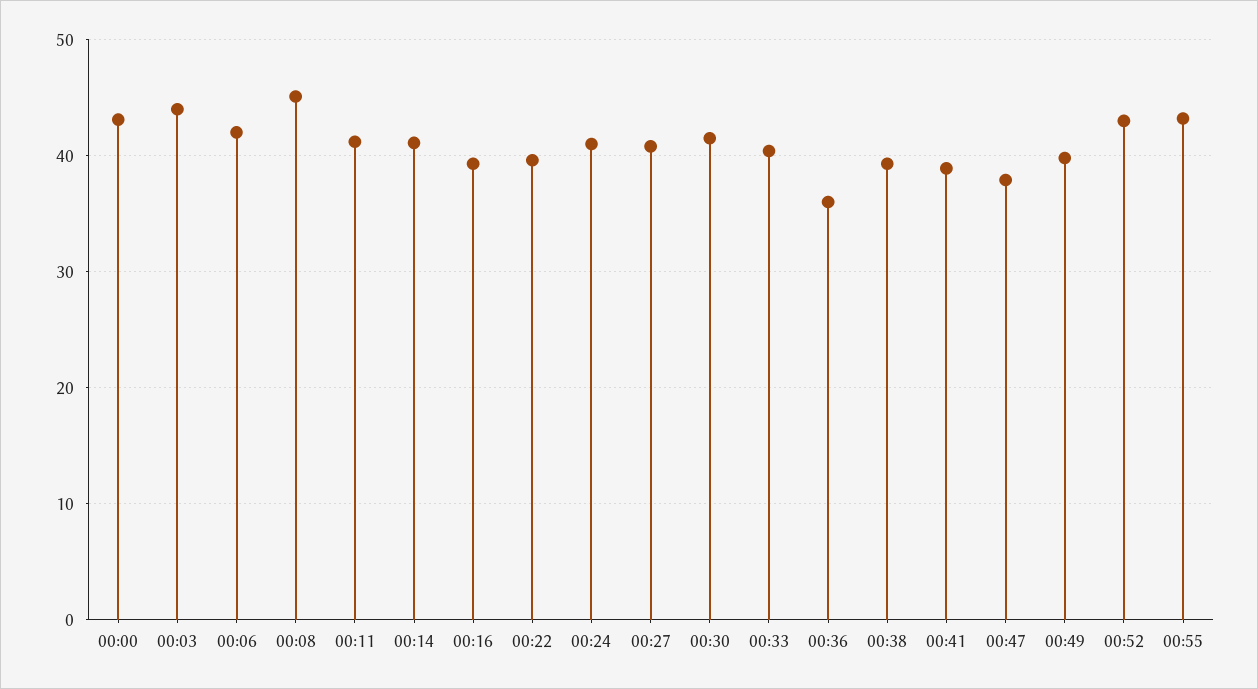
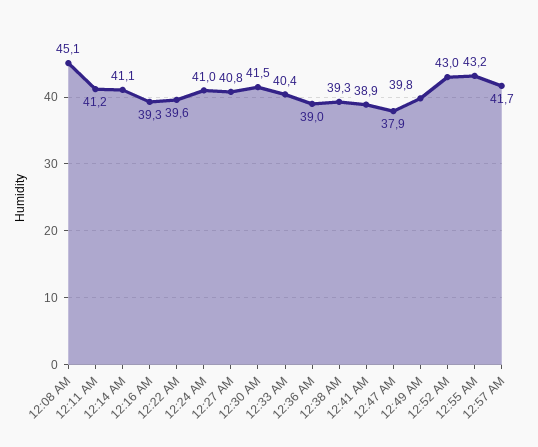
00:00: 43 -> none
00:03: 44 -> none
00:06: 42 -> none
00:36: 36 -> 39
12:57 AM: none -> 41.7

